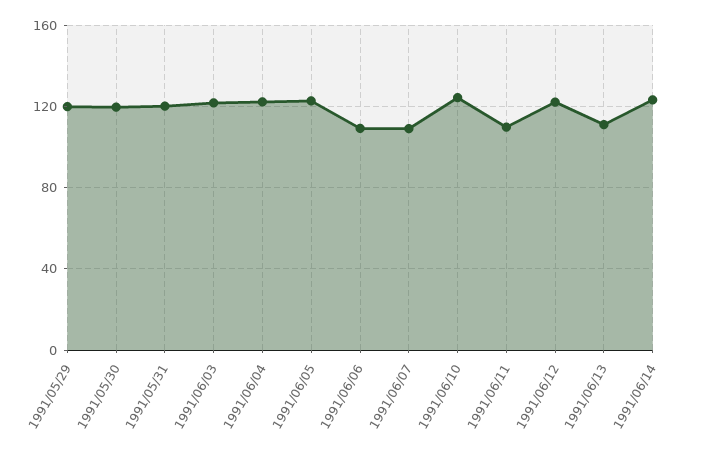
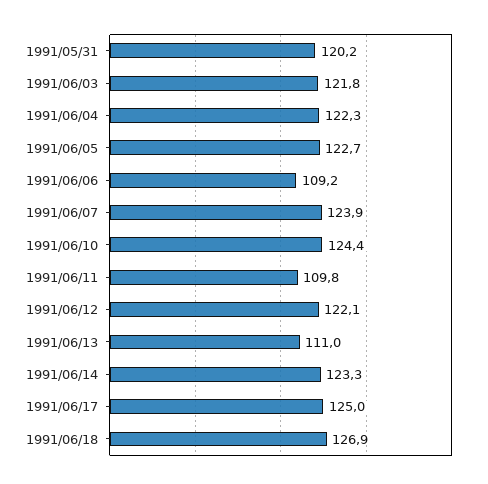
1991/05/29: 120 -> none
1991/05/30: 120 -> none
1991/06/07: 110 -> 123.9
1991/06/17: none -> 125
1991/06/18: none -> 126.9

